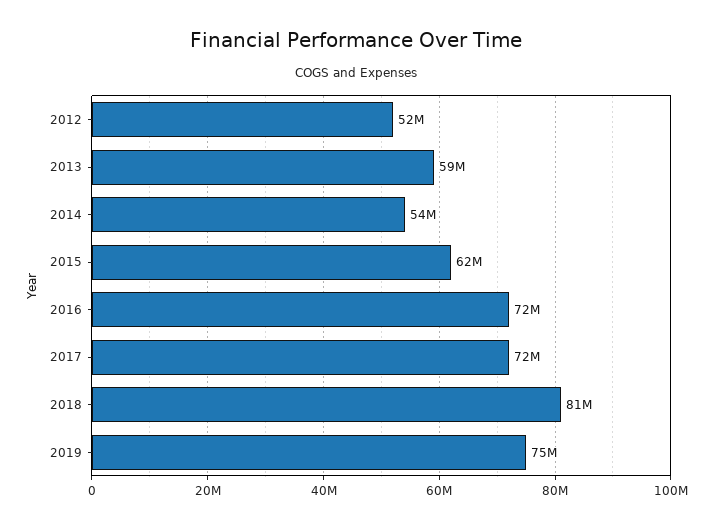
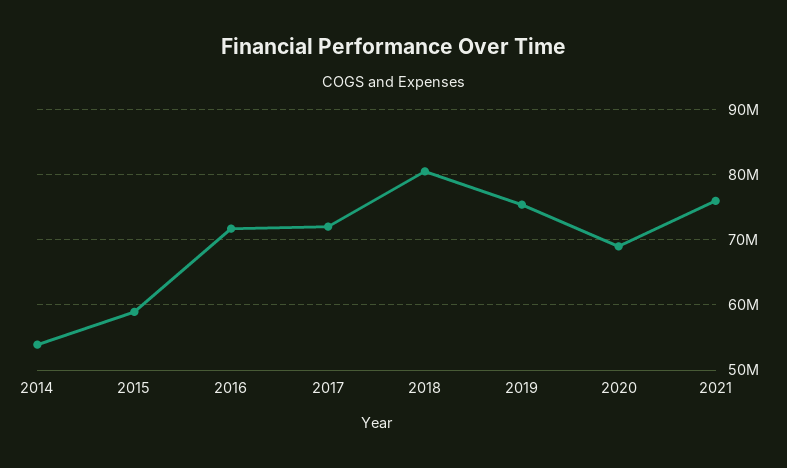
2012: 52000000 -> none
2013: 59000000 -> none
2015: 62000000 -> 59000000
2020: none -> 69000000
2021: none -> 76000000

